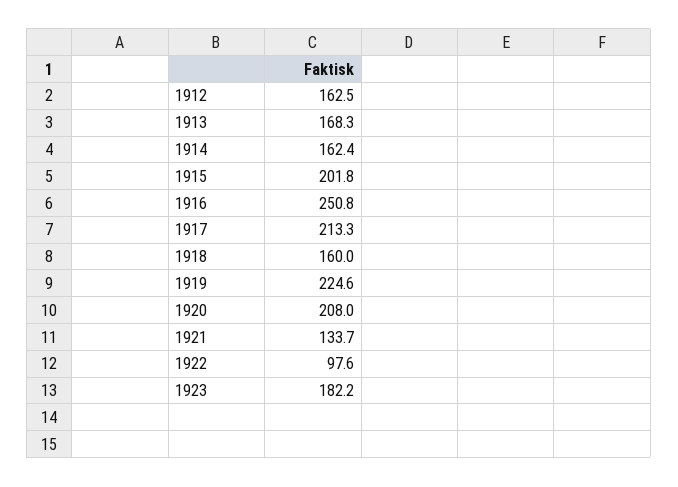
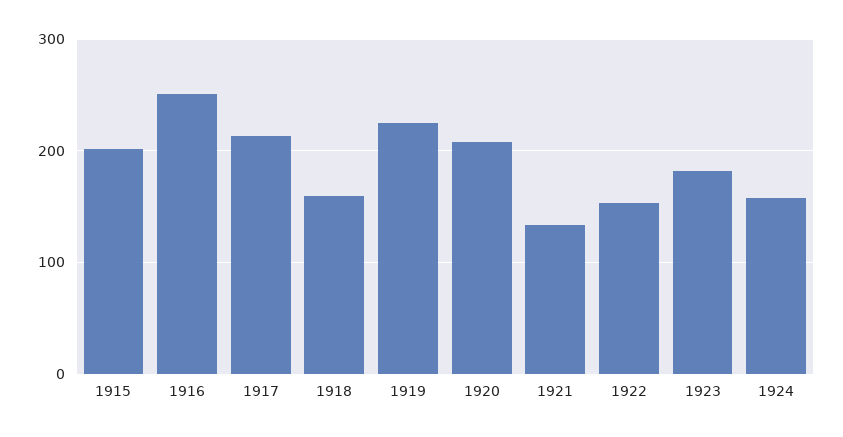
1912: 162.5 -> none
1913: 168.3 -> none
1914: 162.4 -> none
1922: 97.6 -> 150
1924: none -> 160

